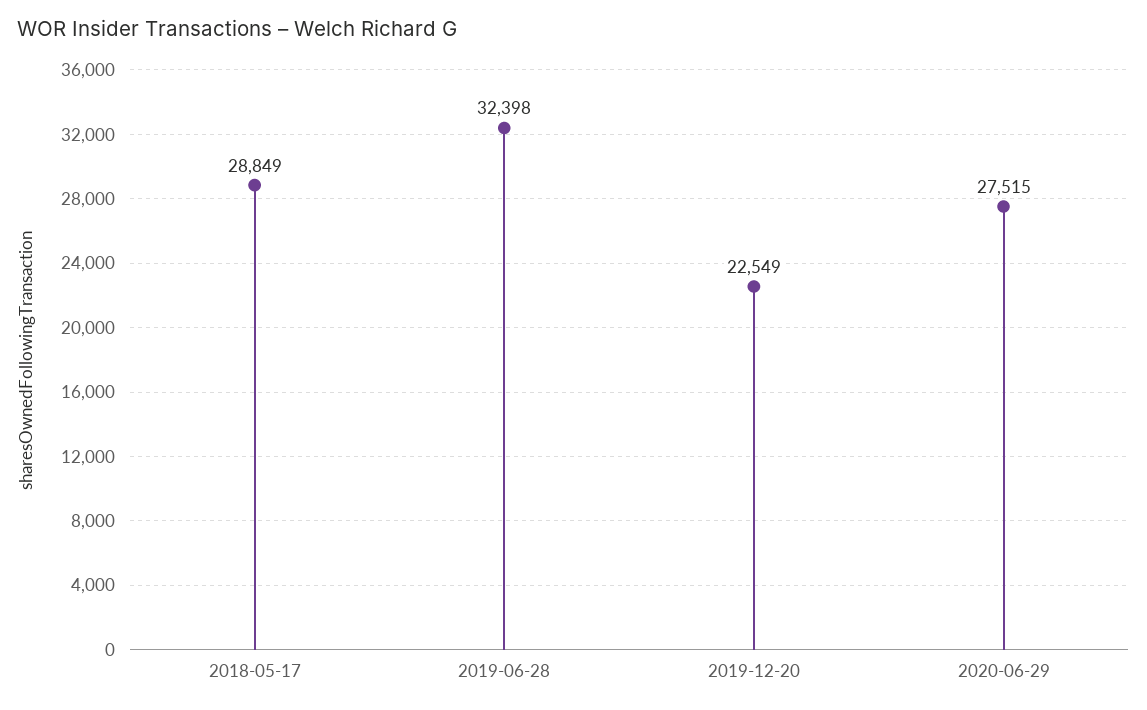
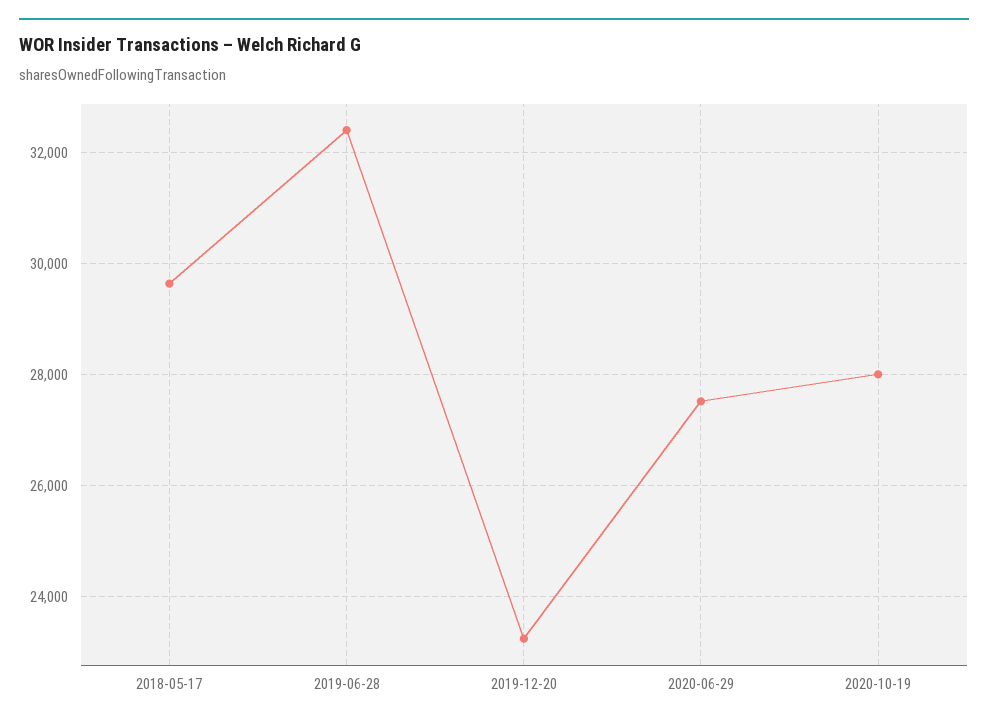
2018-05-17: 28849 -> 29600
2019-12-20: 22549 -> 23200
2020-10-19: none -> 28000

